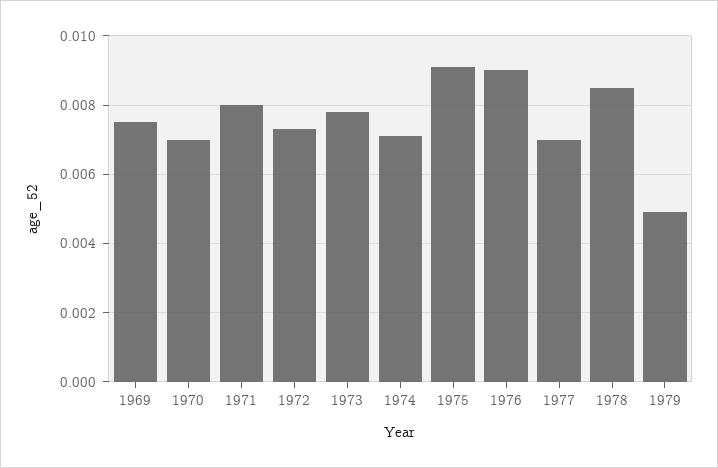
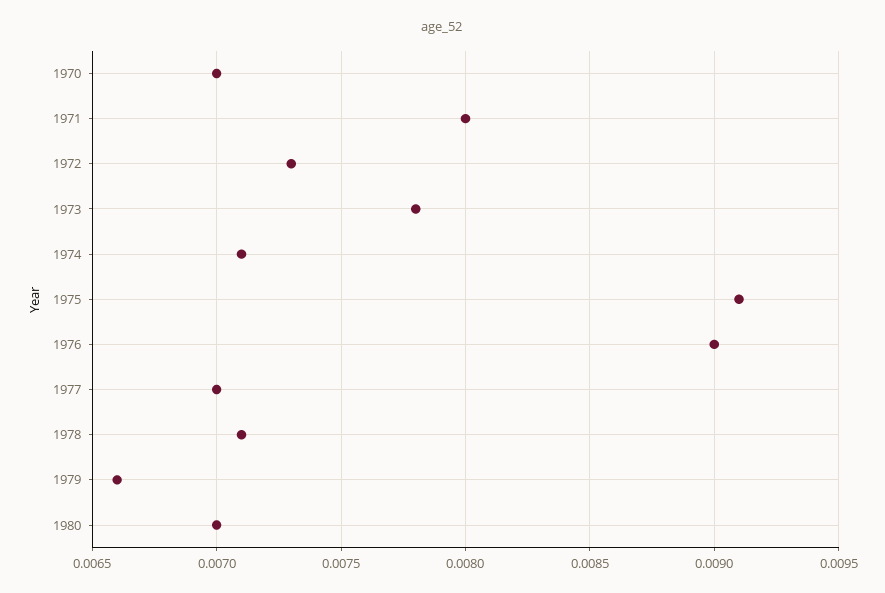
1969: 0.0075 -> none
1978: 0.0085 -> 0.0071
1979: 0.005 -> 0.0066
1980: none -> 0.007

